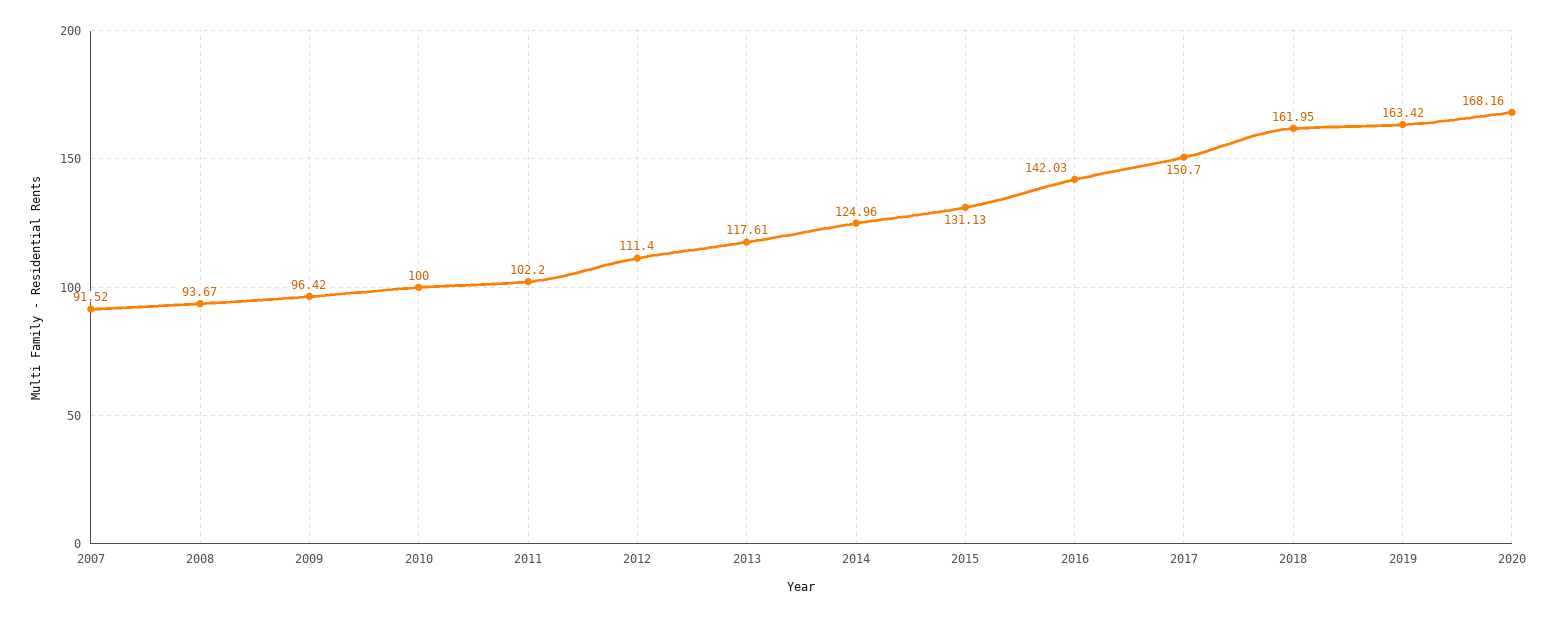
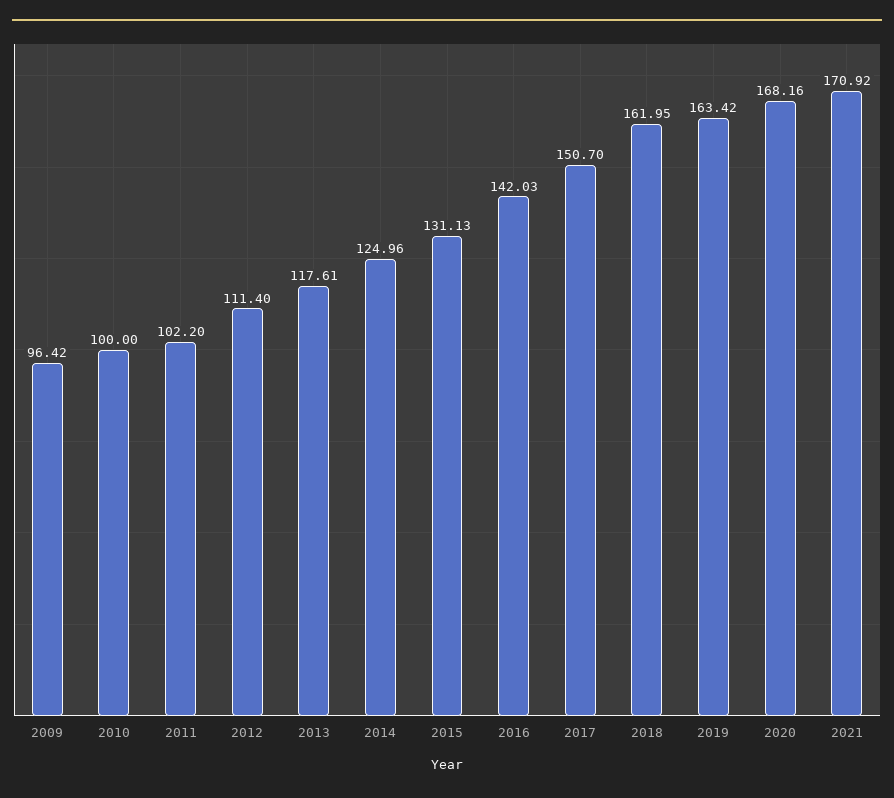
2007: 91.52 -> none
2008: 93.67 -> none
2021: none -> 170.92

